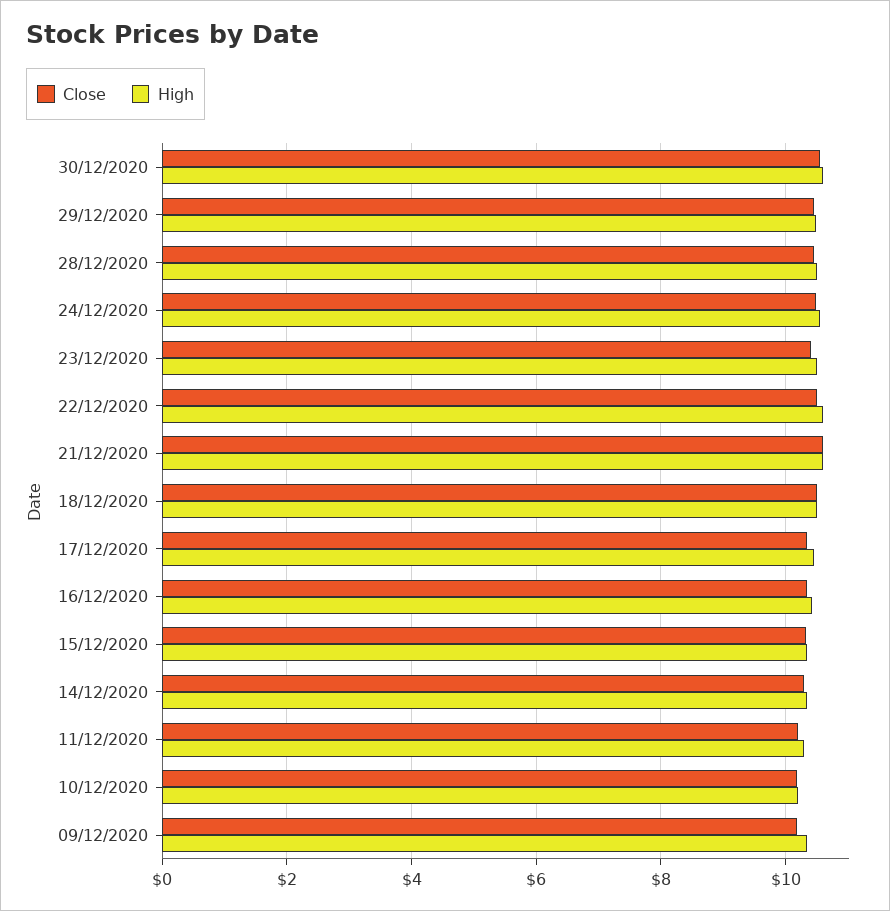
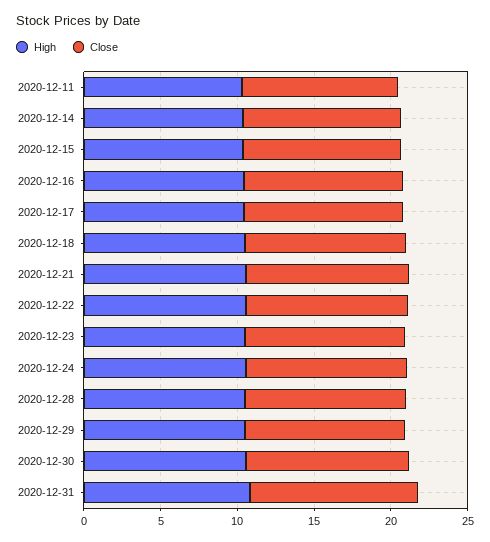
Close, 10/12/2020: 10.2 -> none
High, 10/12/2020: 10.2 -> none
Close, 09/12/2020: 10.2 -> none
High, 09/12/2020: 10.4 -> none
High, 2020-12-31: none -> 11
Close, 2020-12-31: none -> 11

